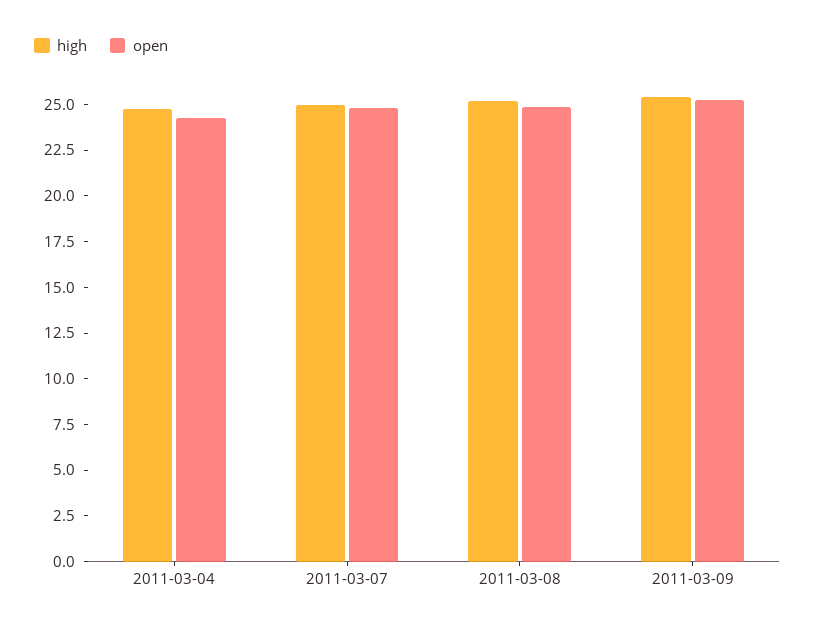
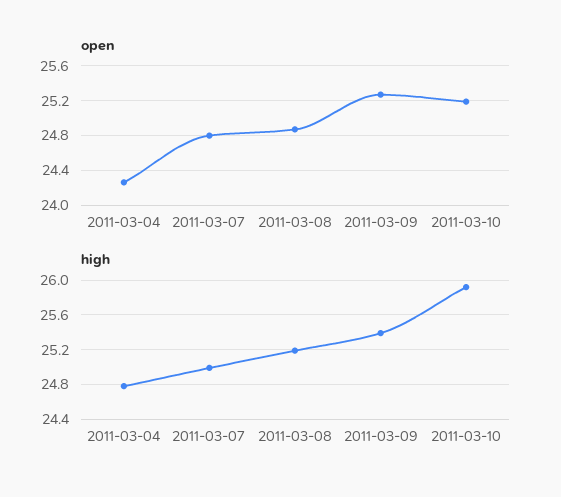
open, 2011-03-10: none -> 25.2
high, 2011-03-10: none -> 25.9

